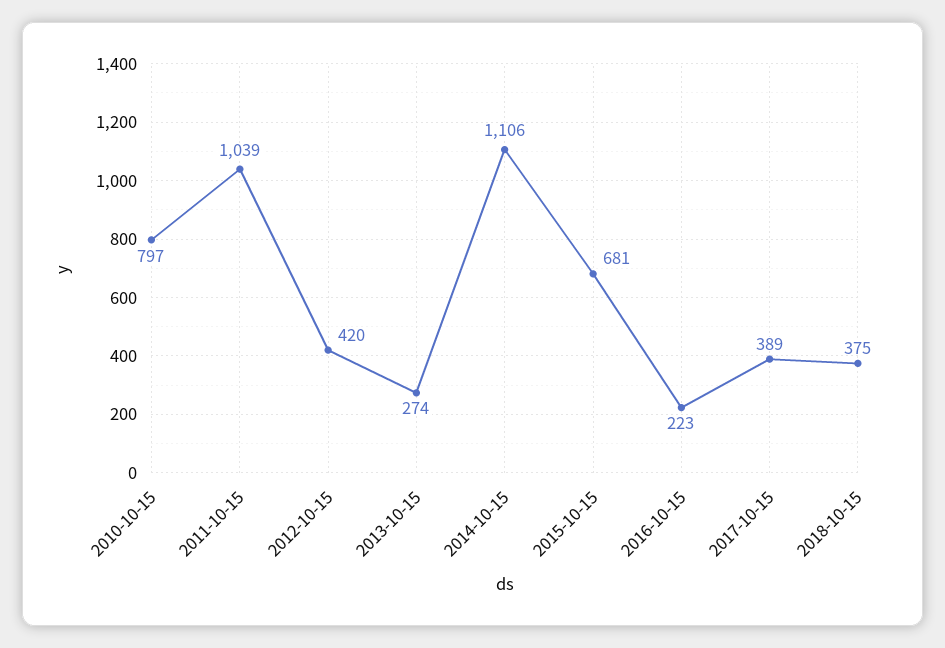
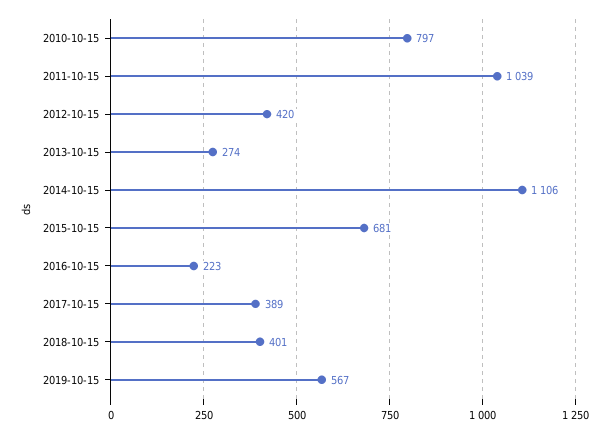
2018-10-15: 375 -> 401
2019-10-15: none -> 567

